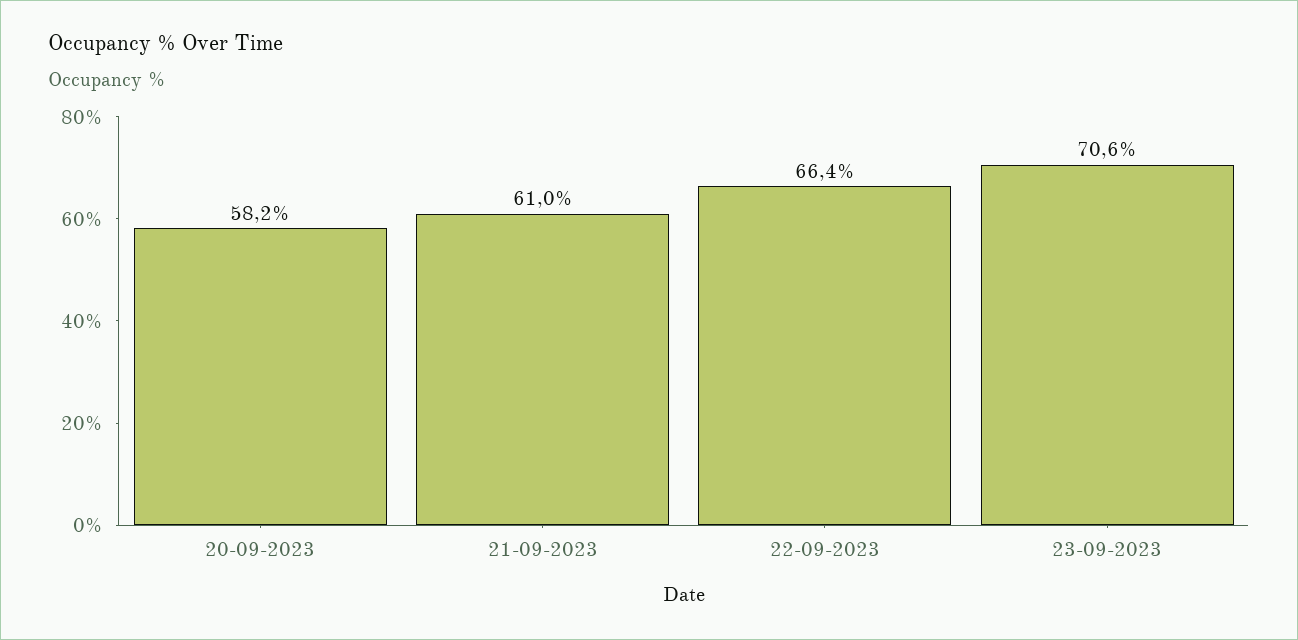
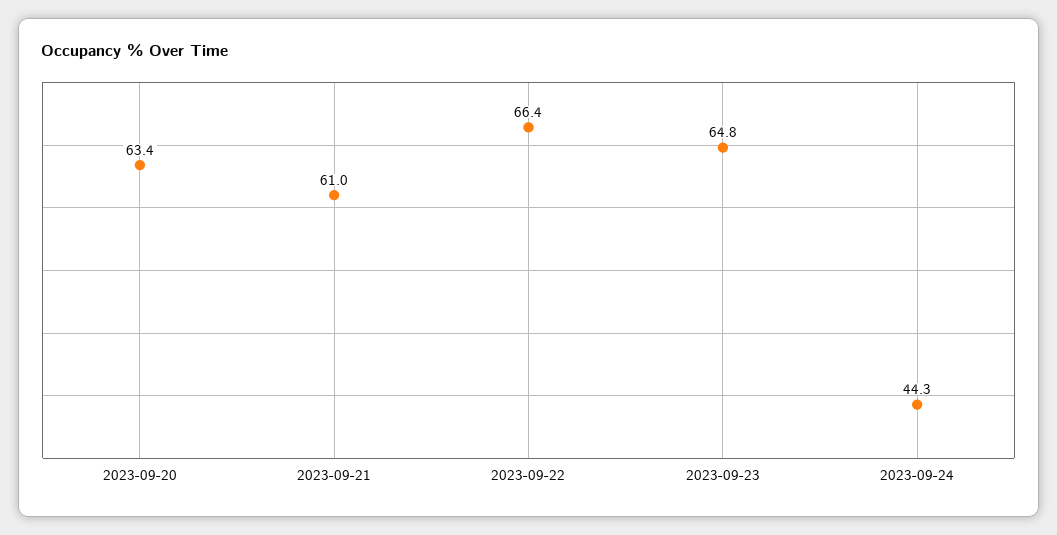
20-09-2023: 58.2 -> 63.4
23-09-2023: 70.6 -> 64.8
2023-09-24: none -> 44.3

